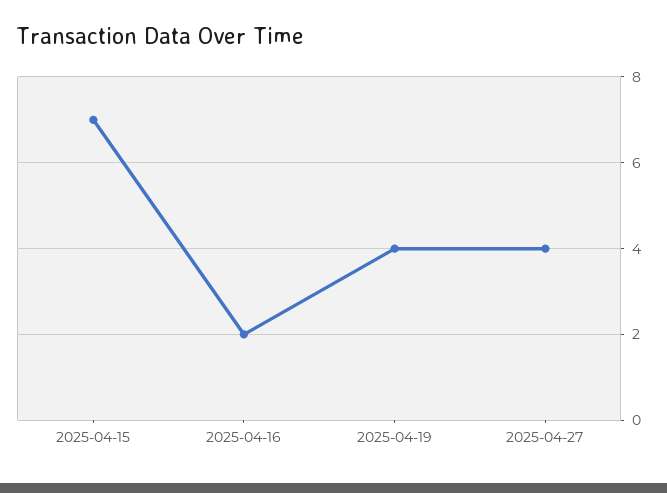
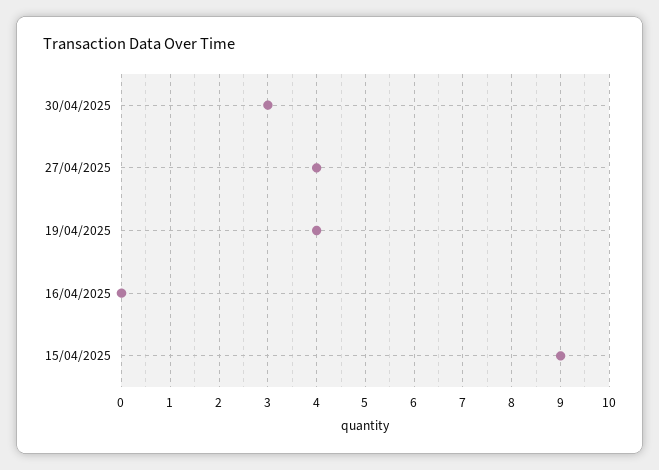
2025-04-15: 7 -> 9
2025-04-16: 2 -> 0
30/04/2025: none -> 3

